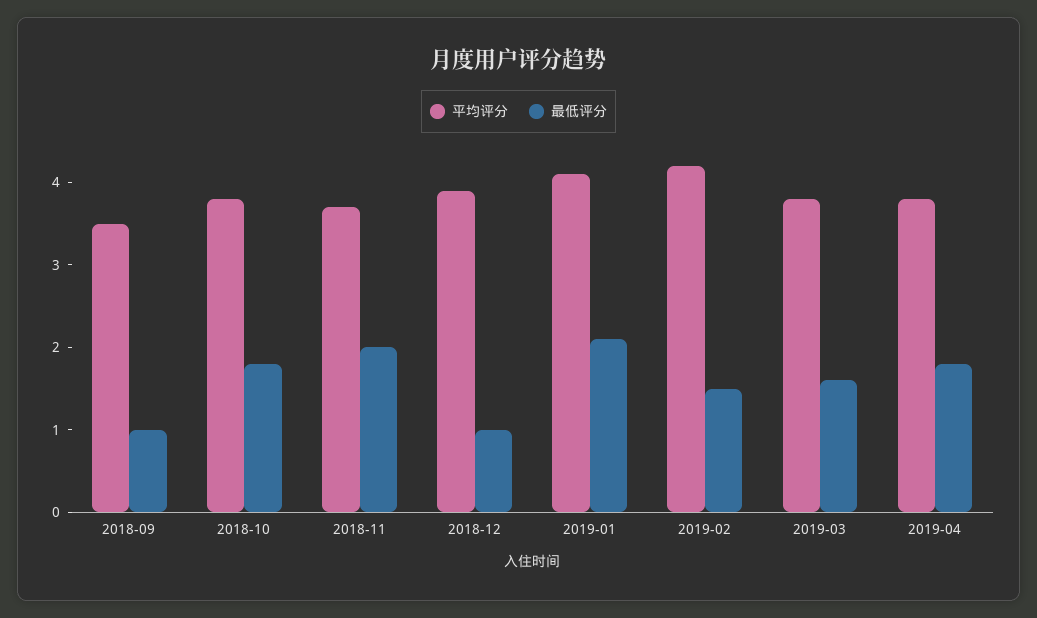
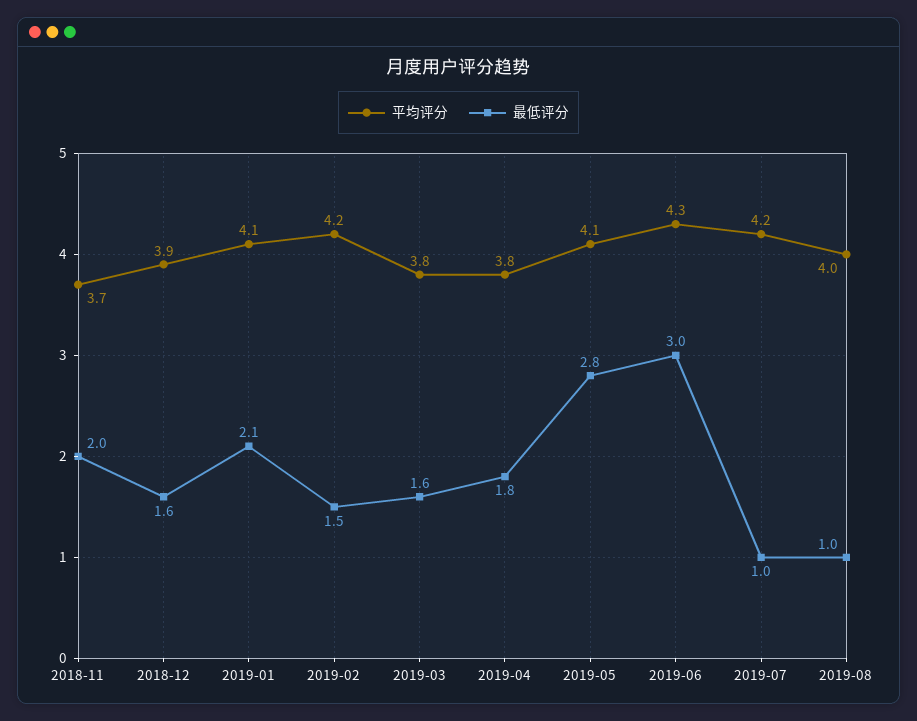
平均评分, 2018-09: 3.5 -> none
最低评分, 2018-09: 1 -> none
平均评分, 2018-10: 3.8 -> none
最低评分, 2018-10: 1.8 -> none
最低评分, 2018-12: 1 -> 1.6
平均评分, 2019-05: none -> 4.1
最低评分, 2019-05: none -> 2.8
平均评分, 2019-06: none -> 4.3
最低评分, 2019-06: none -> 3
平均评分, 2019-07: none -> 4.2
最低评分, 2019-07: none -> 1
平均评分, 2019-08: none -> 4
最低评分, 2019-08: none -> 1

